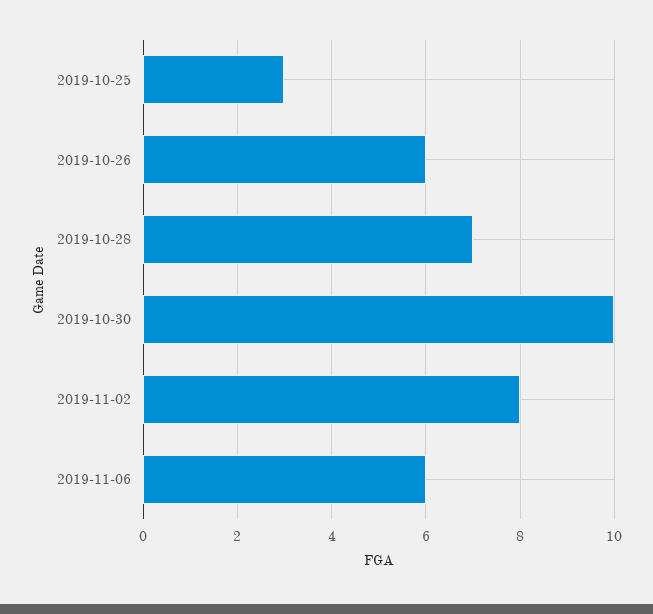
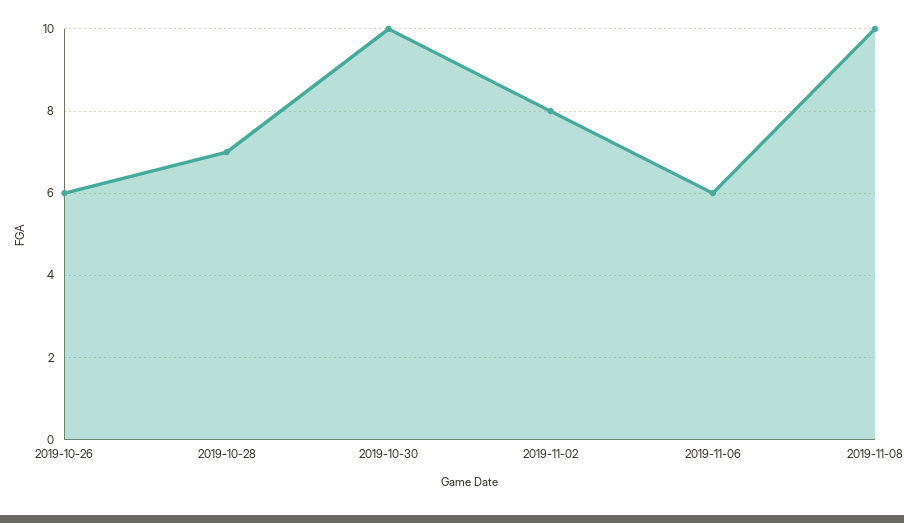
2019-10-25: 3 -> none
2019-11-08: none -> 10

